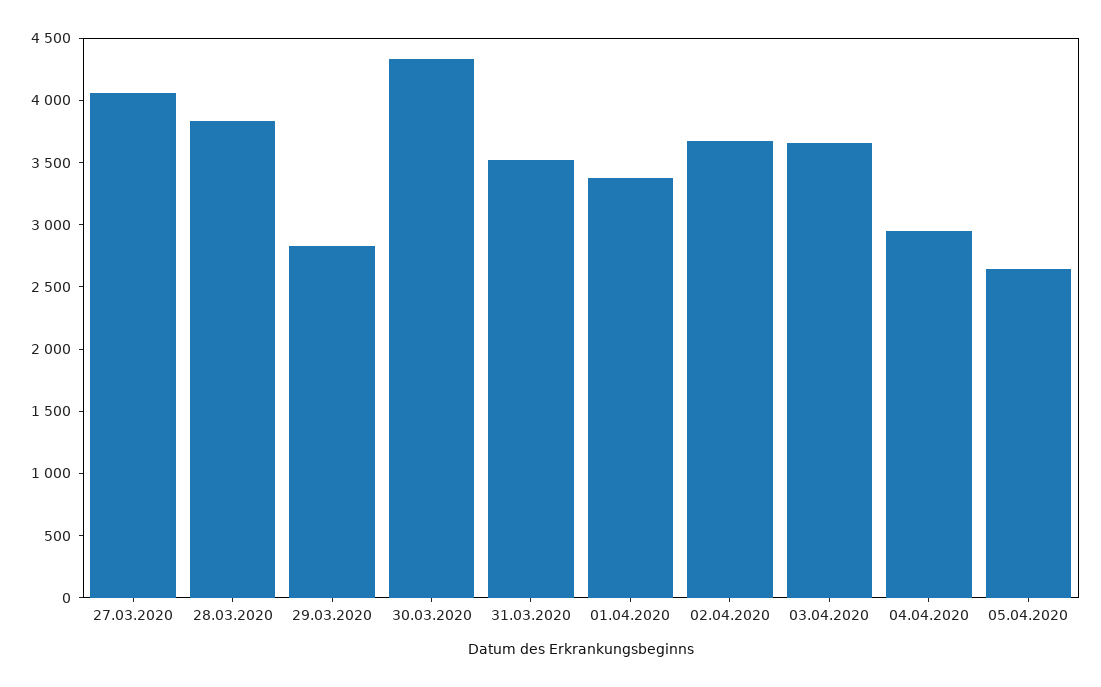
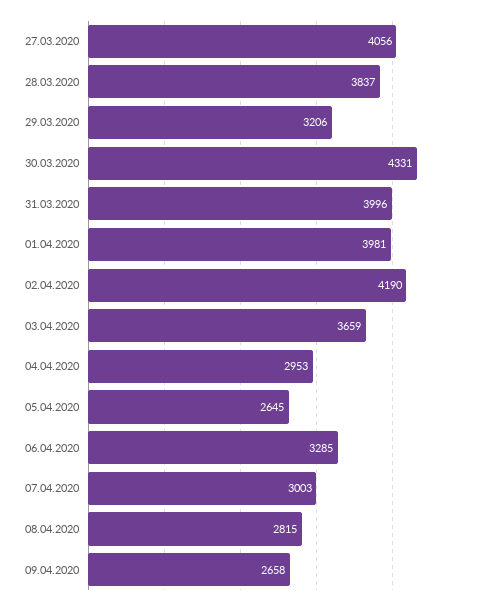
29.03.2020: 2800 -> 3206
31.03.2020: 3500 -> 3996
01.04.2020: 3400 -> 3981
02.04.2020: 3700 -> 4190
06.04.2020: none -> 3285
07.04.2020: none -> 3003
08.04.2020: none -> 2815
09.04.2020: none -> 2658

